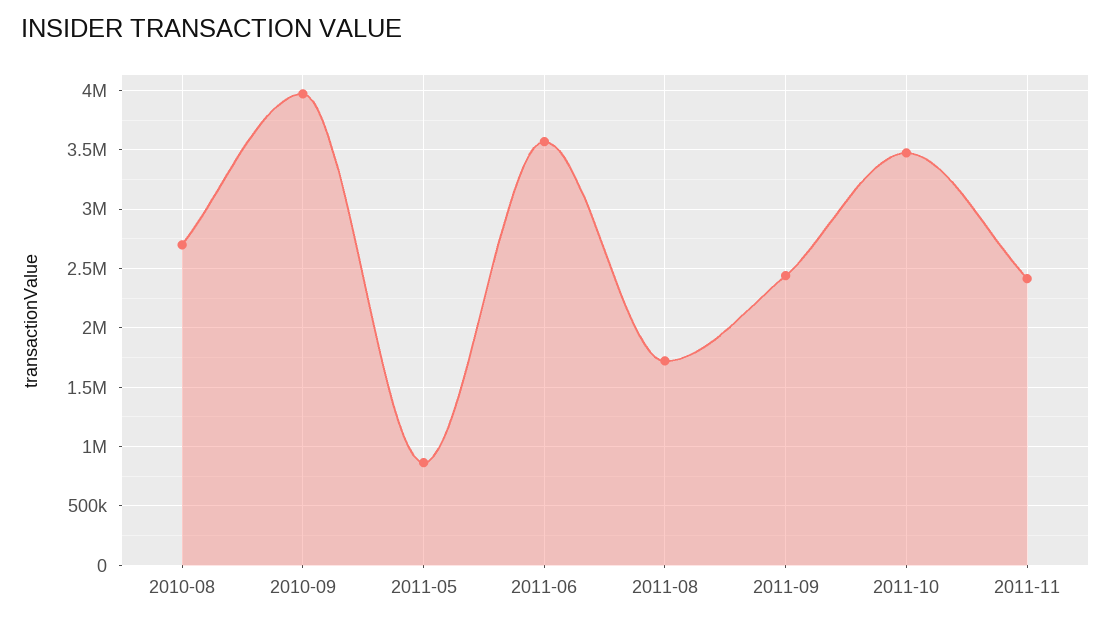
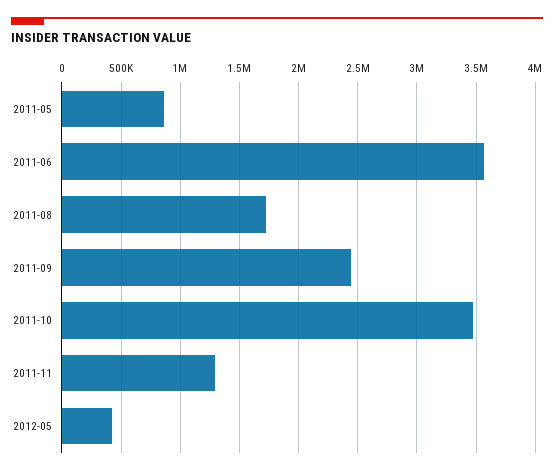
2010-08: 2700000 -> none
2010-09: 4000000 -> none
2011-11: 2400000 -> 1300000
2012-05: none -> 400000

